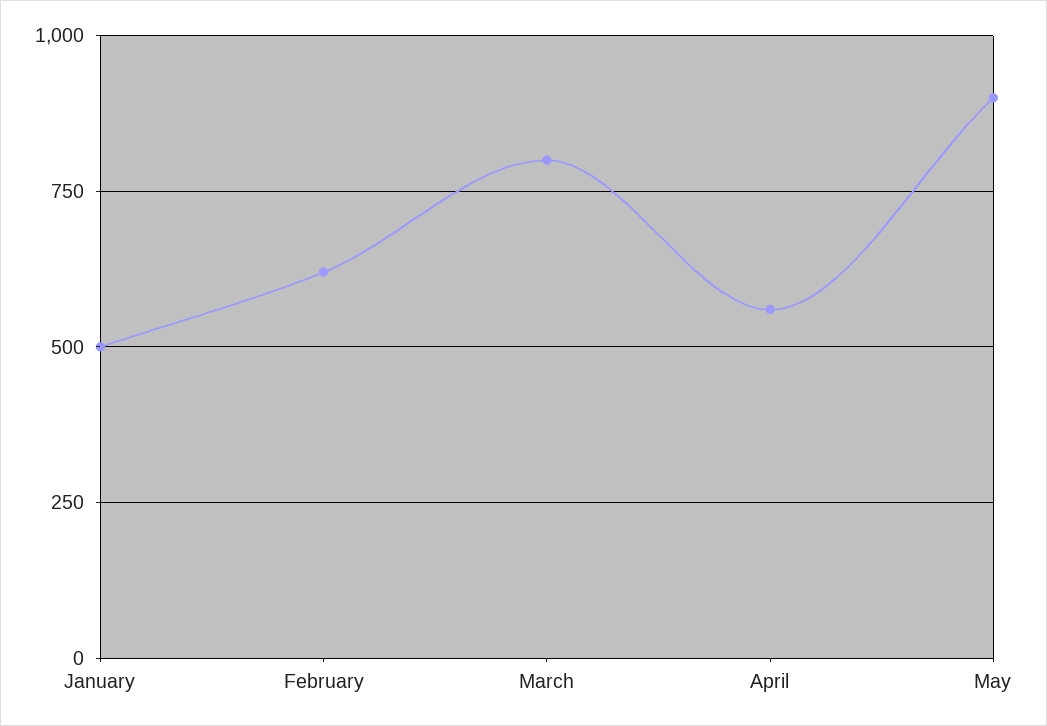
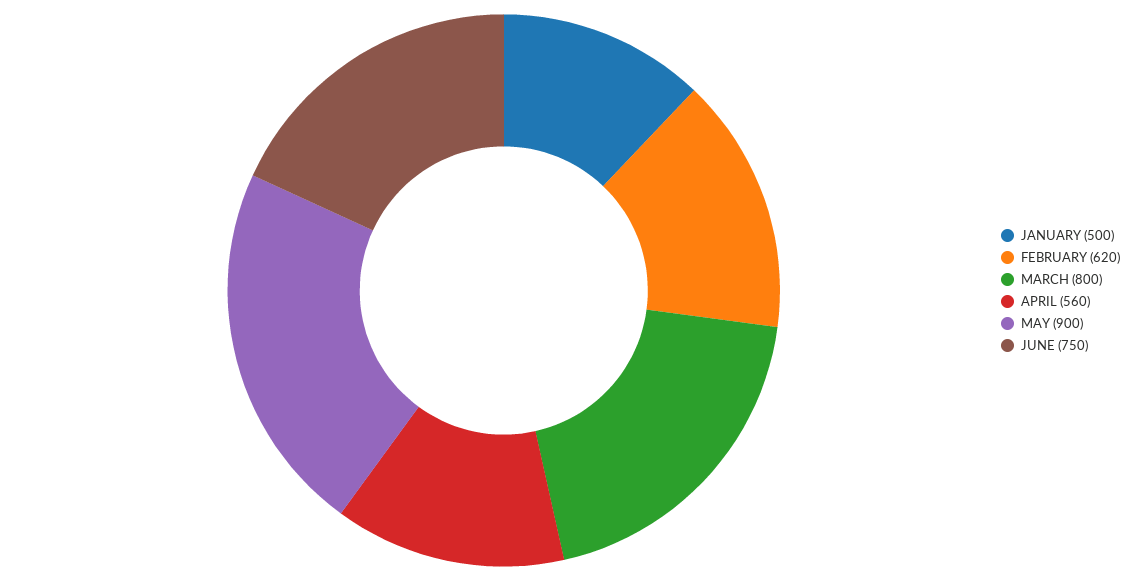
JUNE: none -> 750

